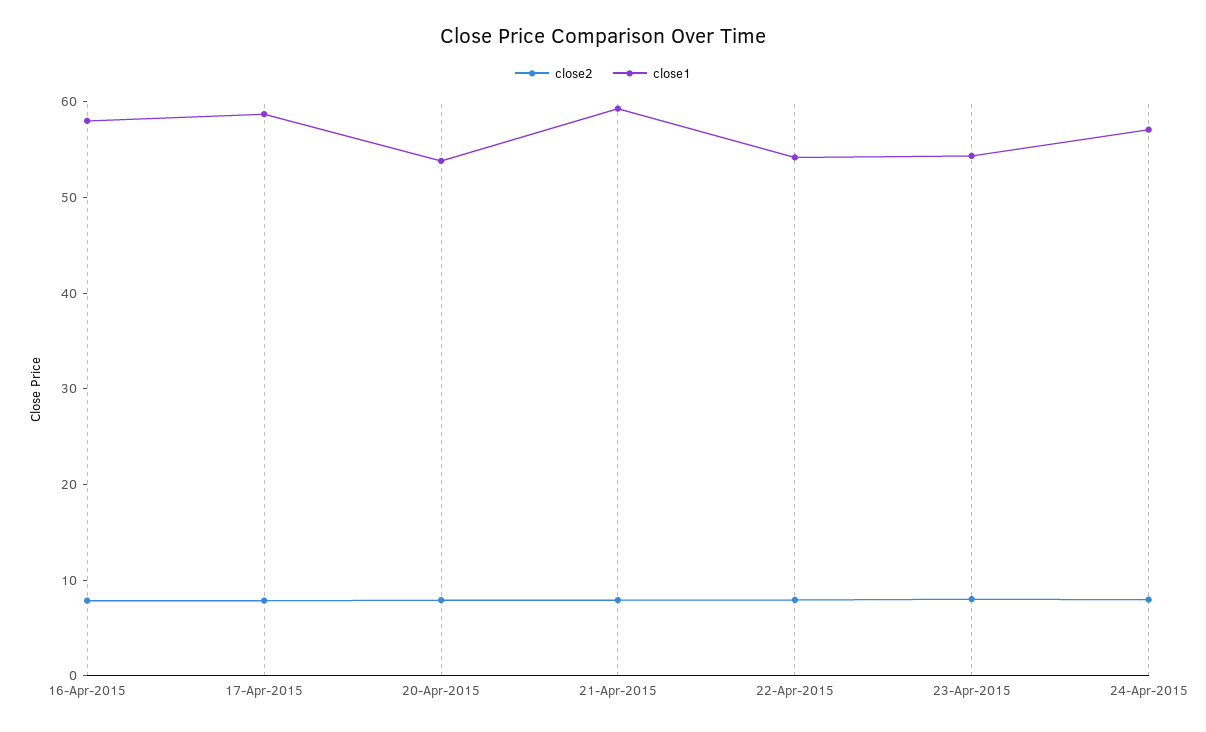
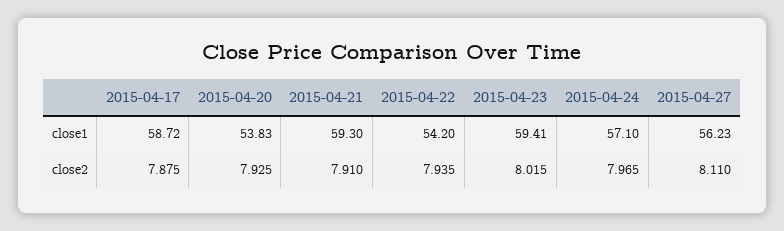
close2, 16-Apr-2015: 8 -> none
close1, 16-Apr-2015: 58 -> none
close1, 23-Apr-2015: 54 -> 59.41
close1, 2015-04-27: none -> 56.23
close2, 2015-04-27: none -> 8.11

